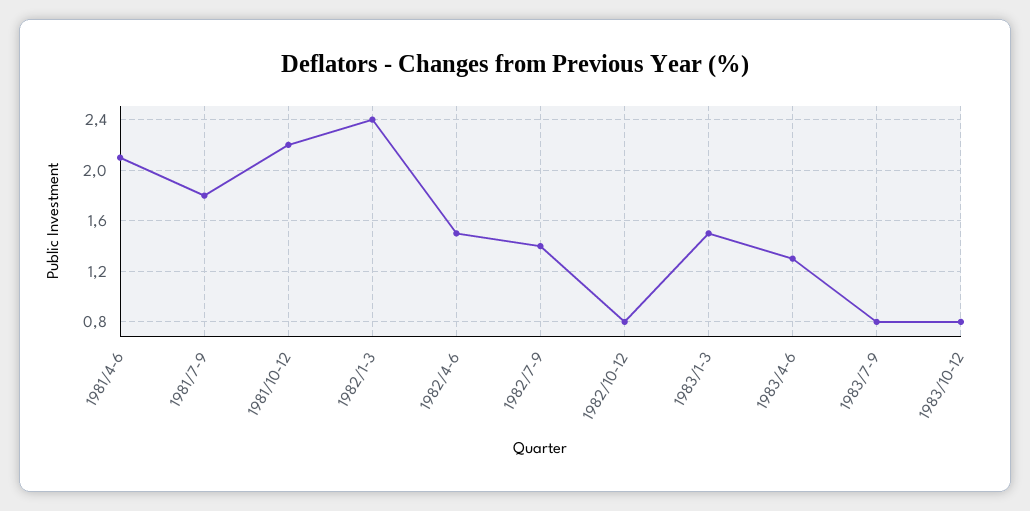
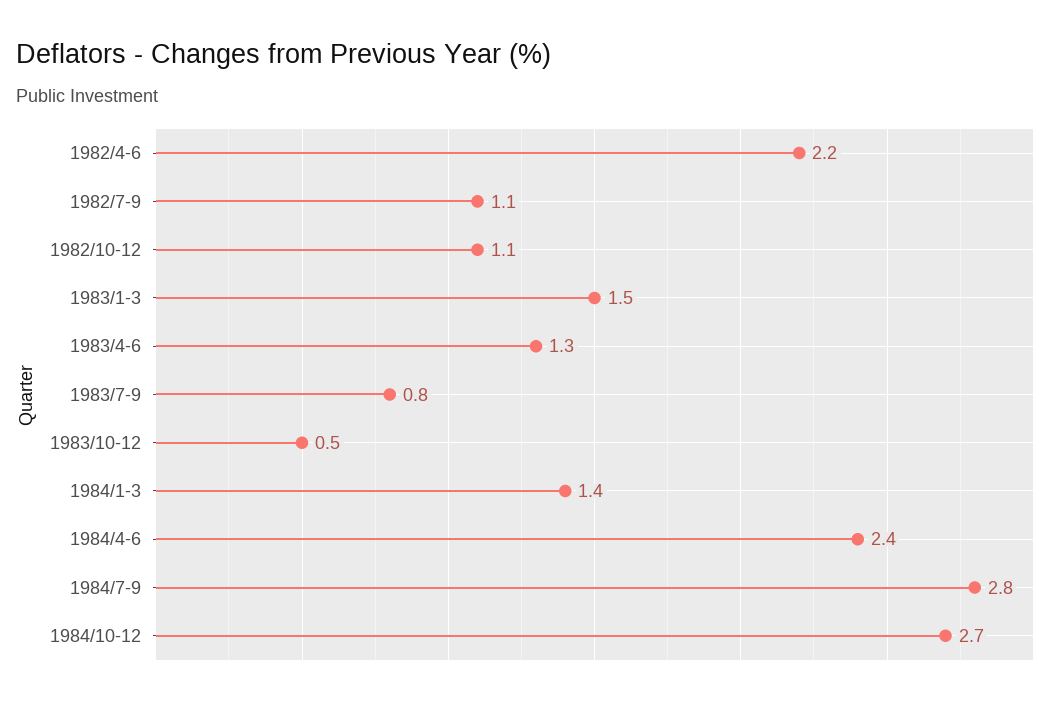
1981/4-6: 2.1 -> none
1981/7-9: 1.8 -> none
1981/10-12: 2.2 -> none
1982/1-3: 2.4 -> none
1982/4-6: 1.5 -> 2.2
1982/7-9: 1.4 -> 1.1
1982/10-12: 0.8 -> 1.1
1983/10-12: 0.8 -> 0.5
1984/1-3: none -> 1.4
1984/4-6: none -> 2.4
1984/7-9: none -> 2.8
1984/10-12: none -> 2.7

